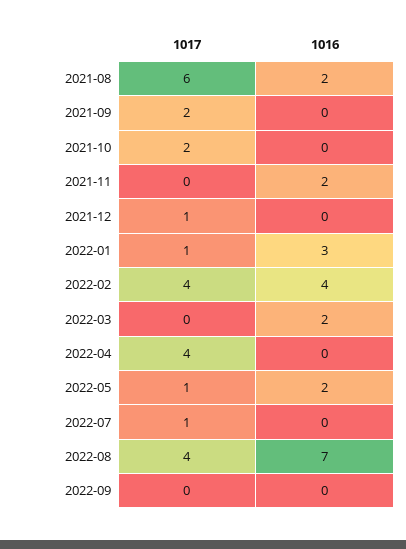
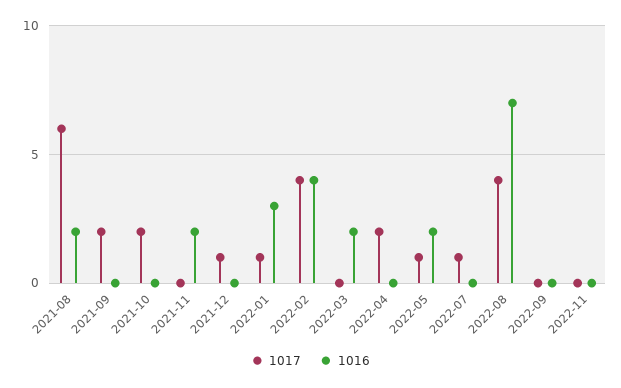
1017, 2022-04: 4 -> 2
1017, 2022-11: none -> 0
1016, 2022-11: none -> 0

